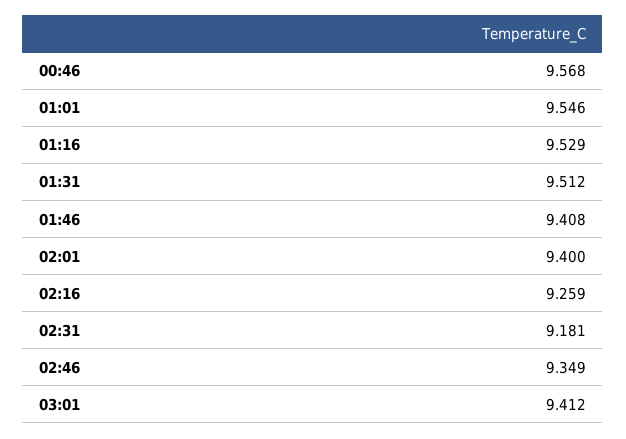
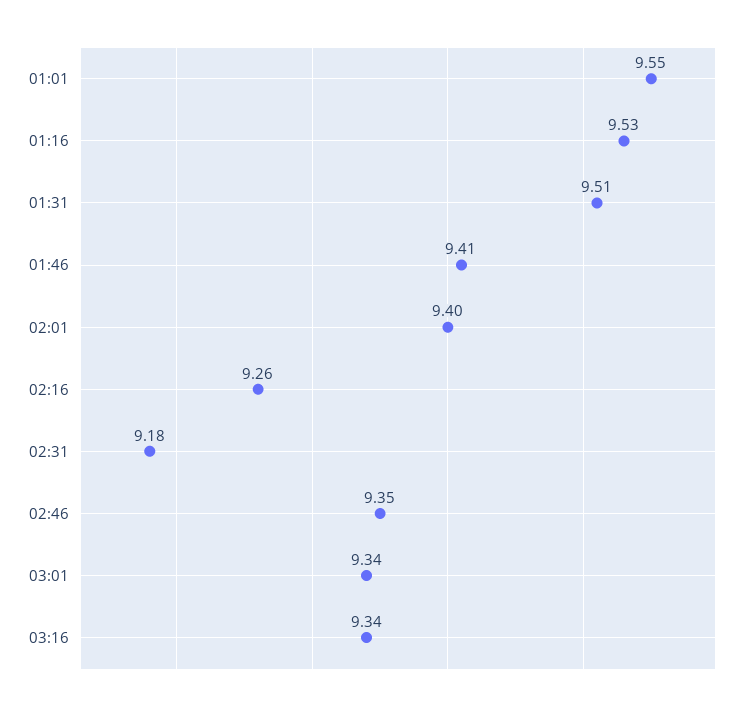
00:46: 9.568 -> none
03:01: 9.412 -> 9.34
03:16: none -> 9.34

